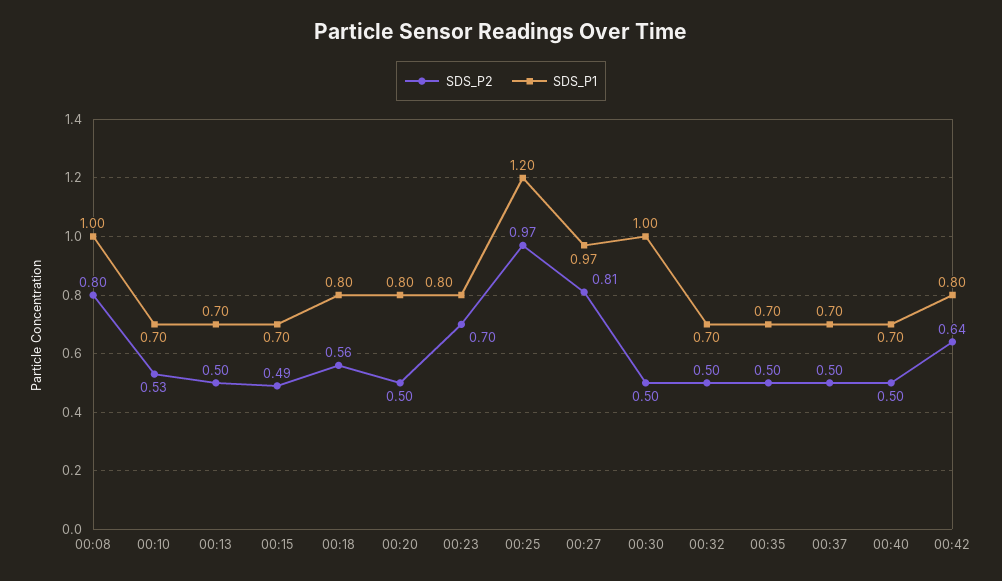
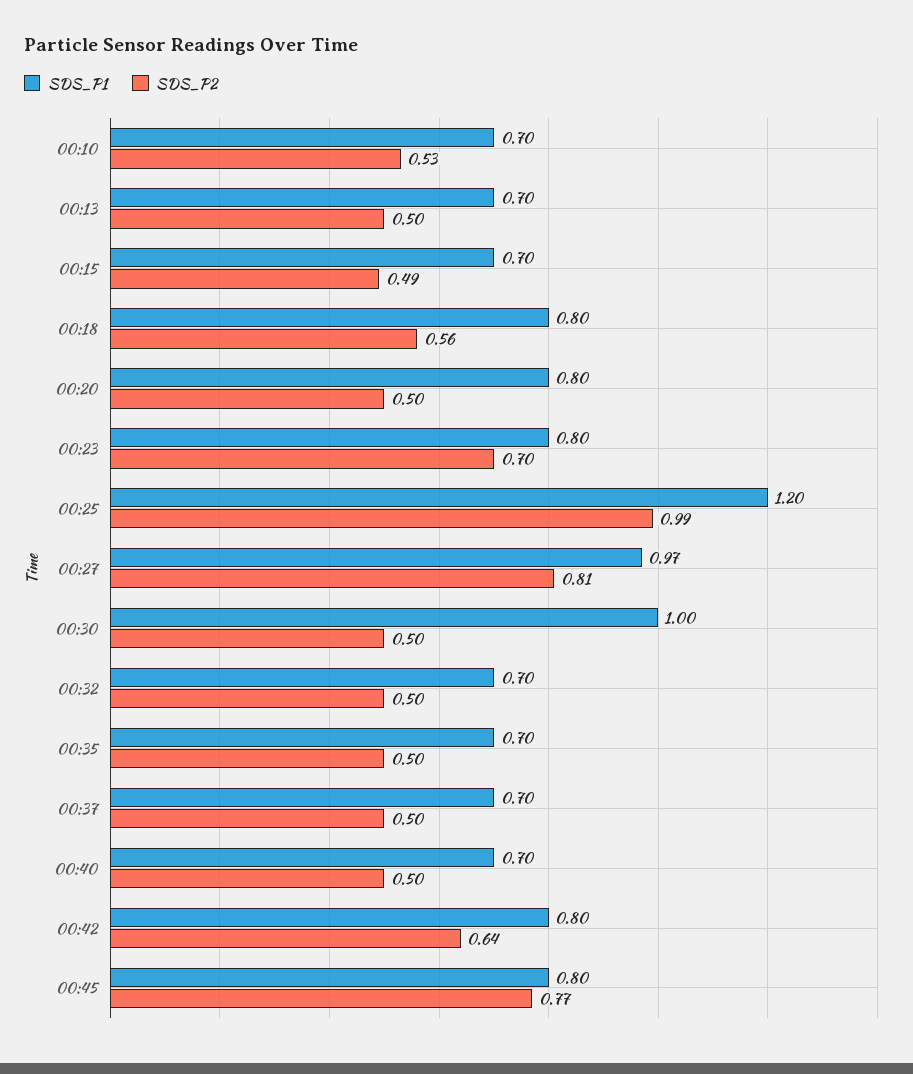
SDS_P2, 00:08: 0.8 -> none
SDS_P1, 00:08: 1 -> none
SDS_P2, 00:25: 0.97 -> 0.99
SDS_P1, 00:45: none -> 0.8
SDS_P2, 00:45: none -> 0.77

